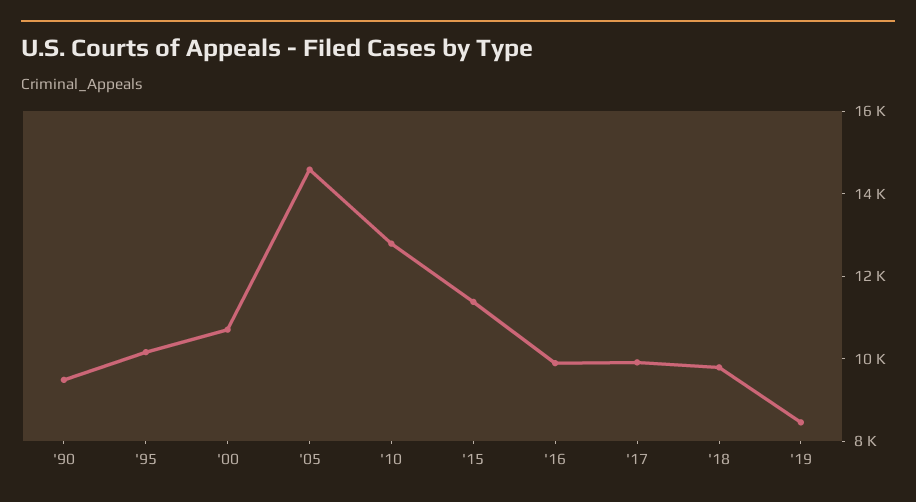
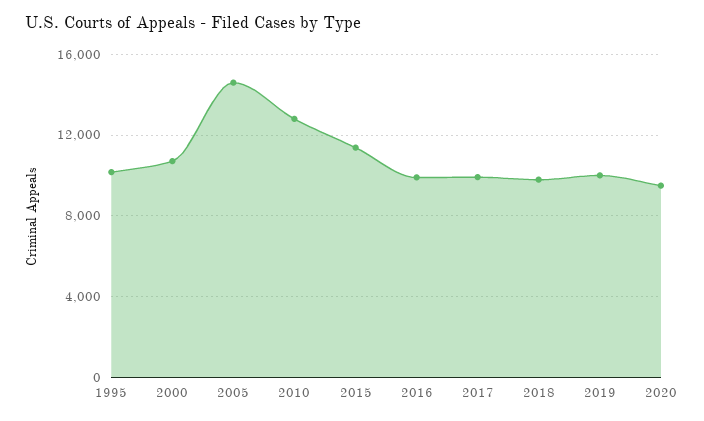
'90: 9500 -> none
'19: 8500 -> 10000
2020: none -> 9500

